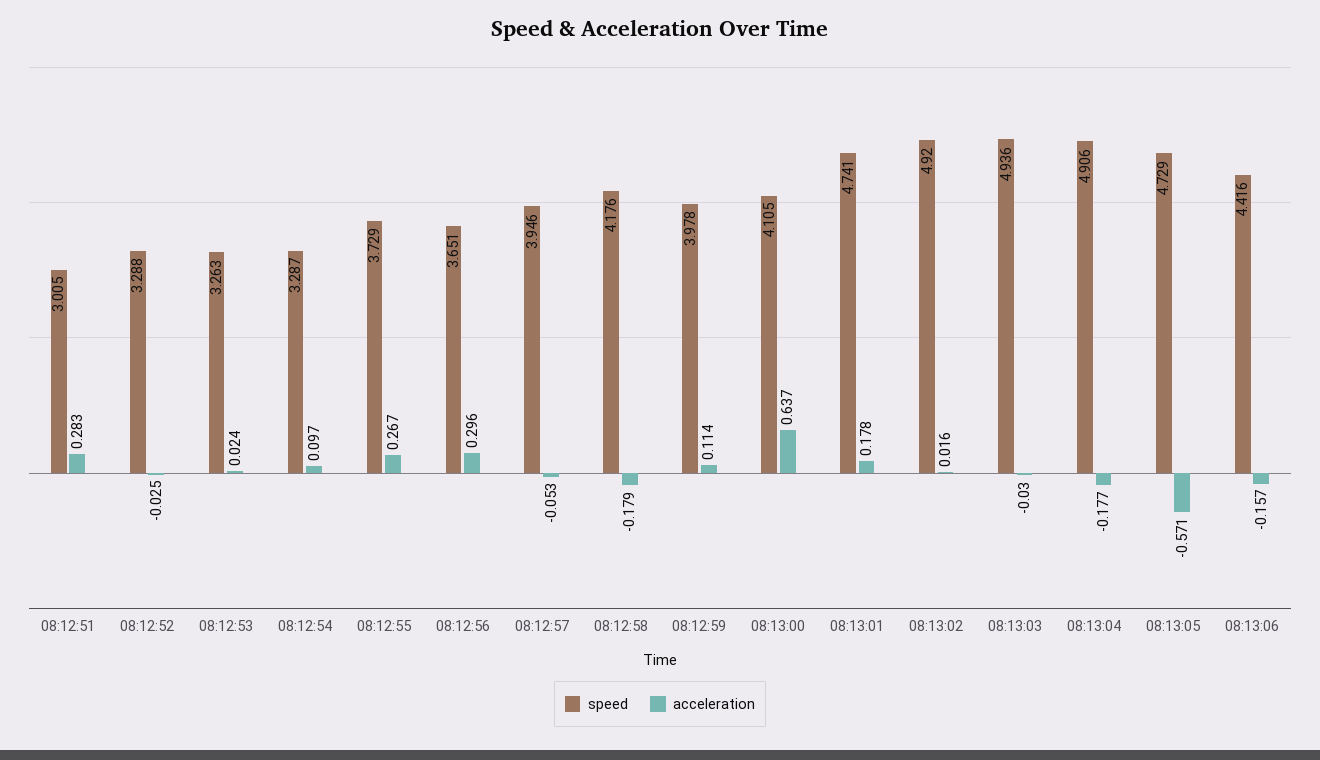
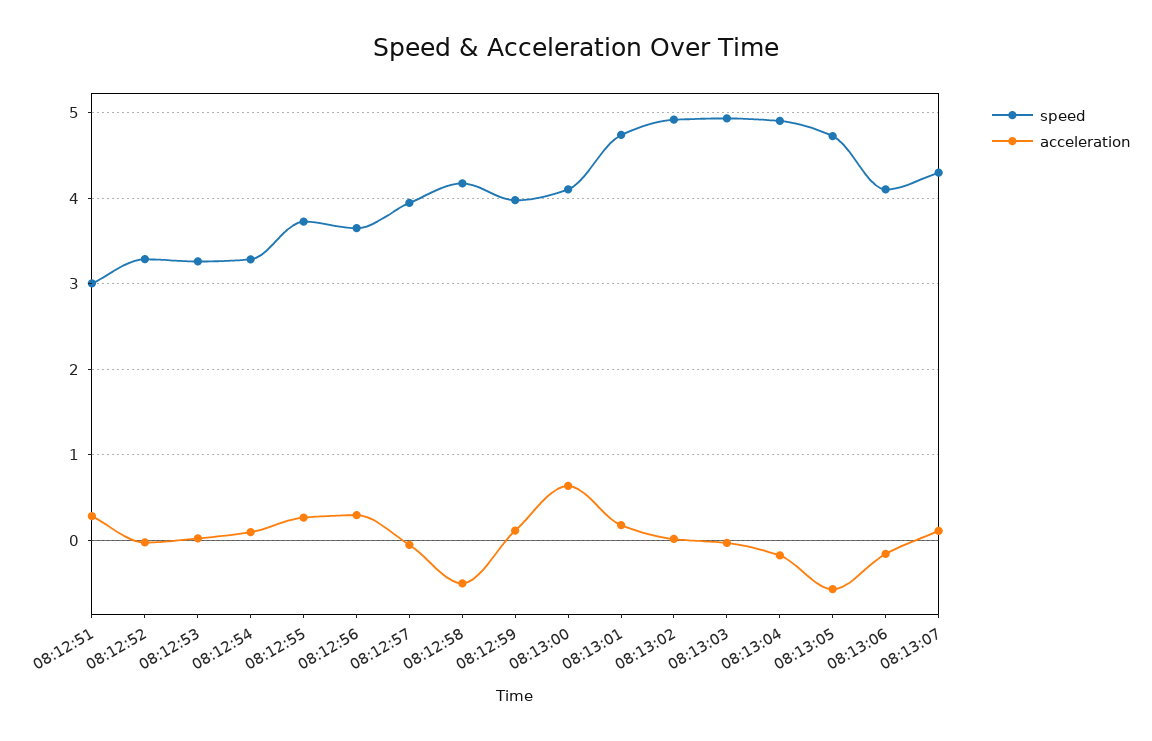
acceleration, 08:12:58: -0.179 -> -0.5
speed, 08:13:06: 4.416 -> 4.1
speed, 08:13:07: none -> 4.3
acceleration, 08:13:07: none -> 0.1

